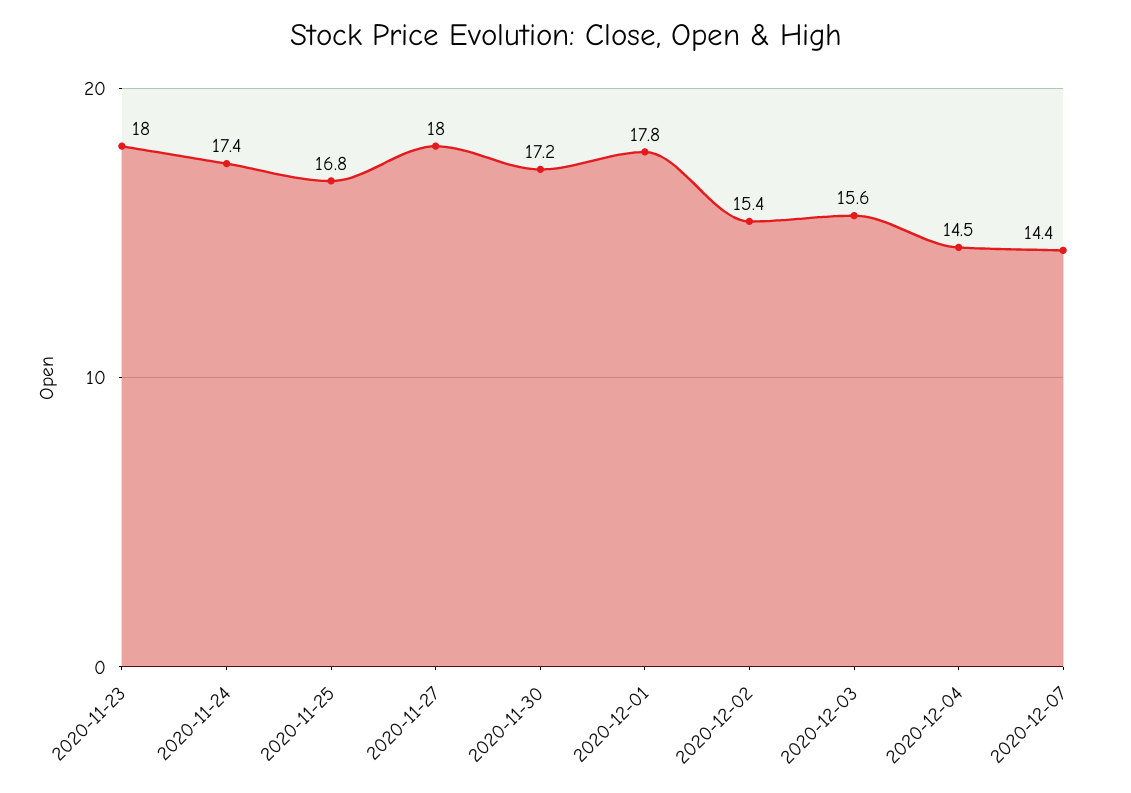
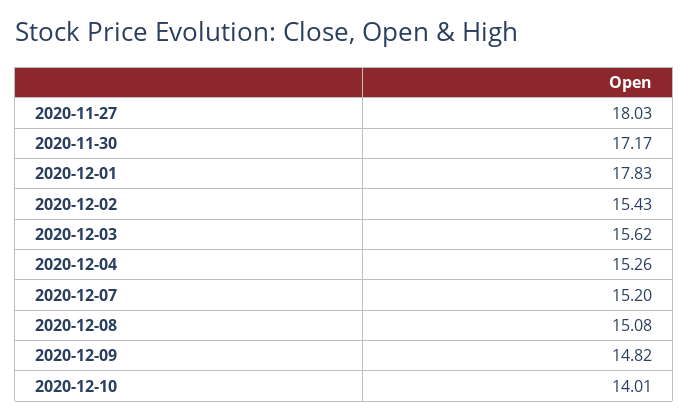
2020-11-23: 18 -> none
2020-11-24: 17.4 -> none
2020-11-25: 16.8 -> none
2020-12-04: 14.5 -> 15.26
2020-12-07: 14.4 -> 15.2
2020-12-08: none -> 15.08
2020-12-09: none -> 14.82
2020-12-10: none -> 14.01

